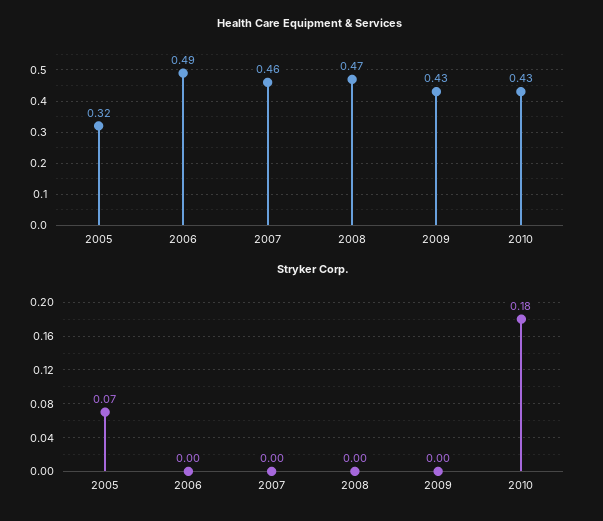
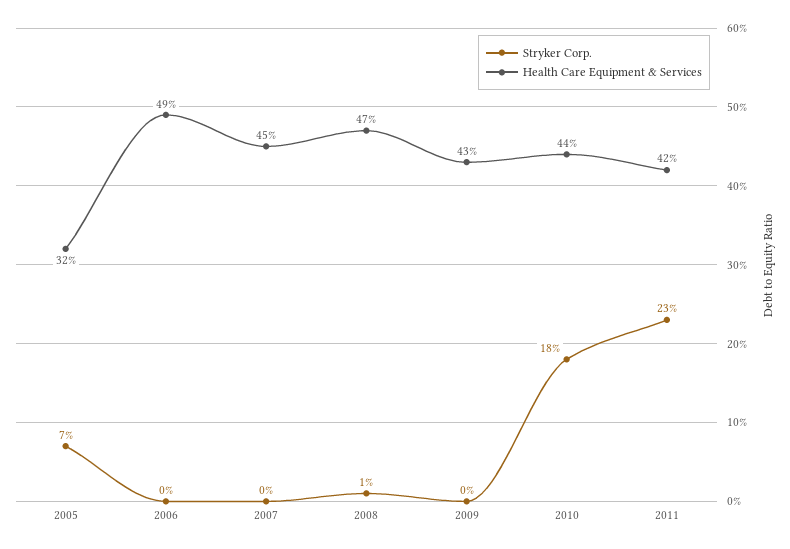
Health Care Equipment & Services, 2007: 0.46 -> 0.45
Health Care Equipment & Services, 2010: 0.43 -> 0.44
Stryker Corp., 2008: 0 -> 0.01
Stryker Corp., 2011: none -> 0.23
Health Care Equipment & Services, 2011: none -> 0.42

